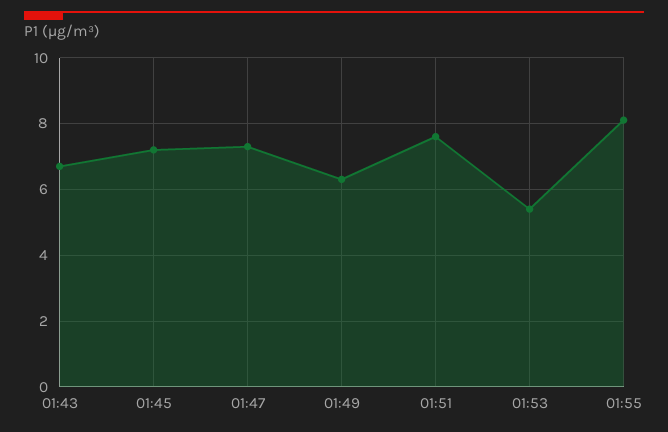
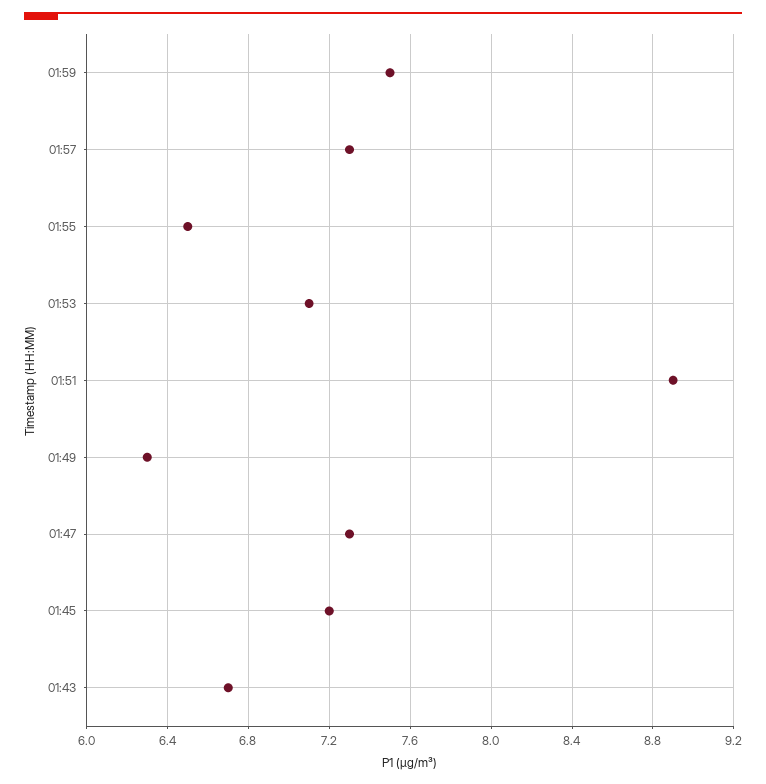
01:51: 7.5 -> 8.9
01:53: 5.5 -> 7.1
01:55: 8 -> 6.5
01:59: none -> 7.5
01:57: none -> 7.3

